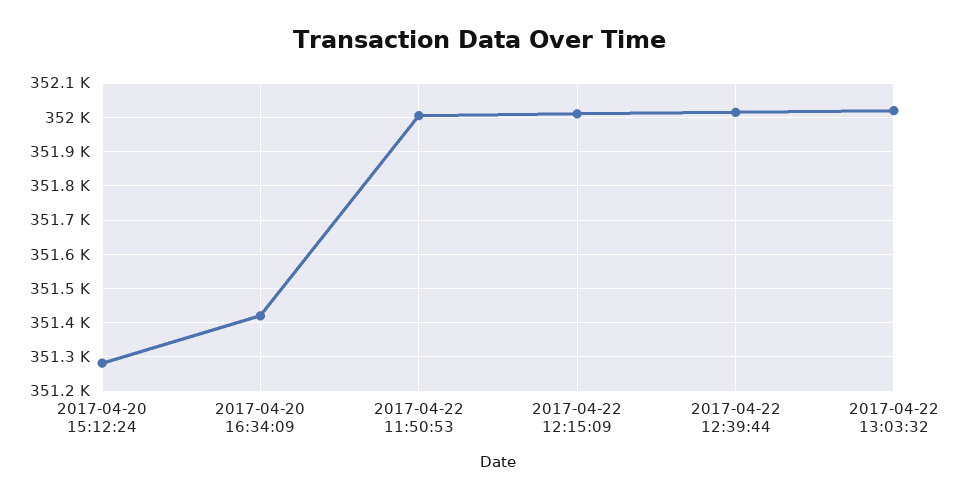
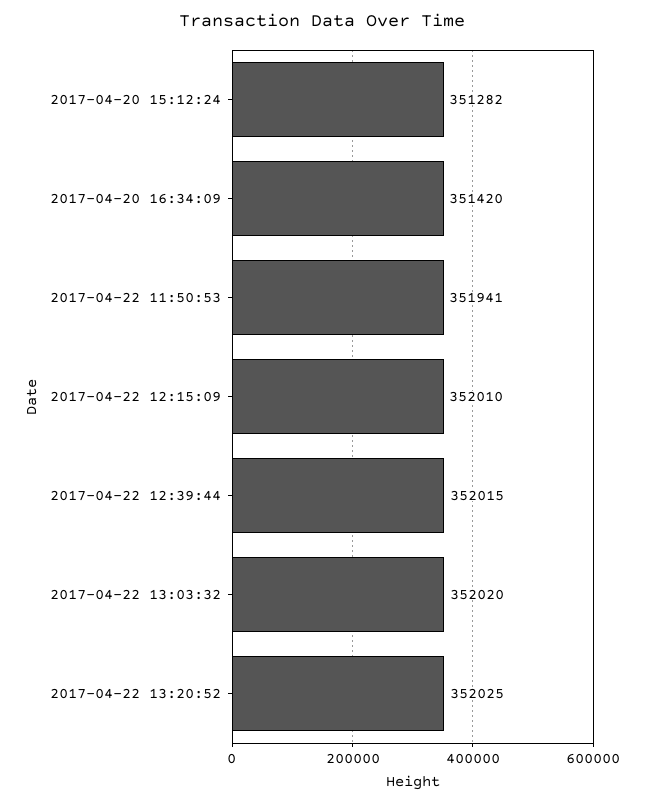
2017-04-22 11:50:53: 352000 -> 351941
2017-04-22 13:20:52: none -> 352025

